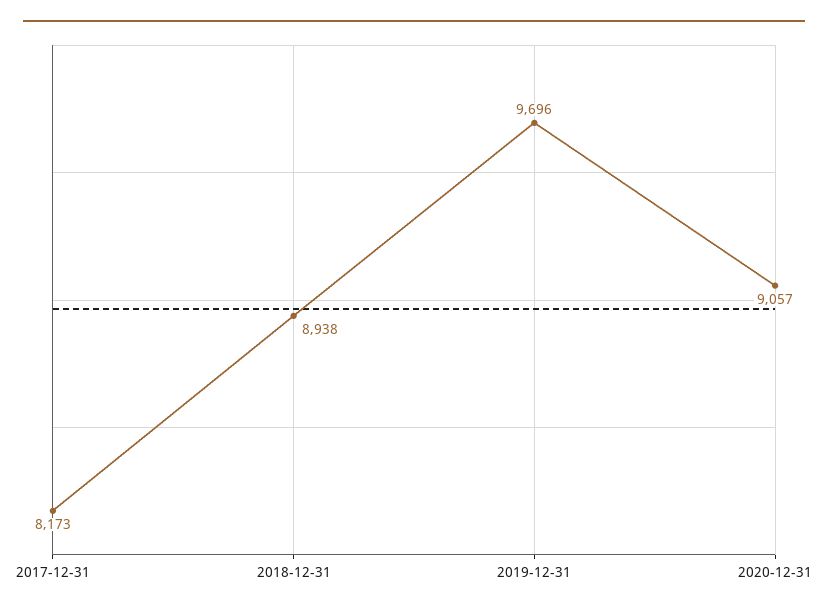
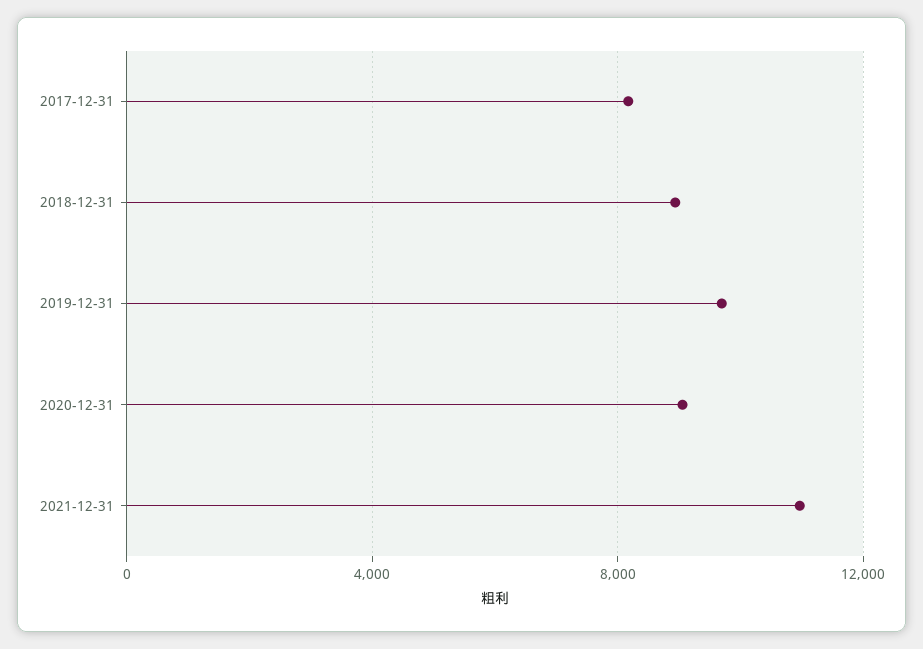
2021-12-31: none -> 11000

